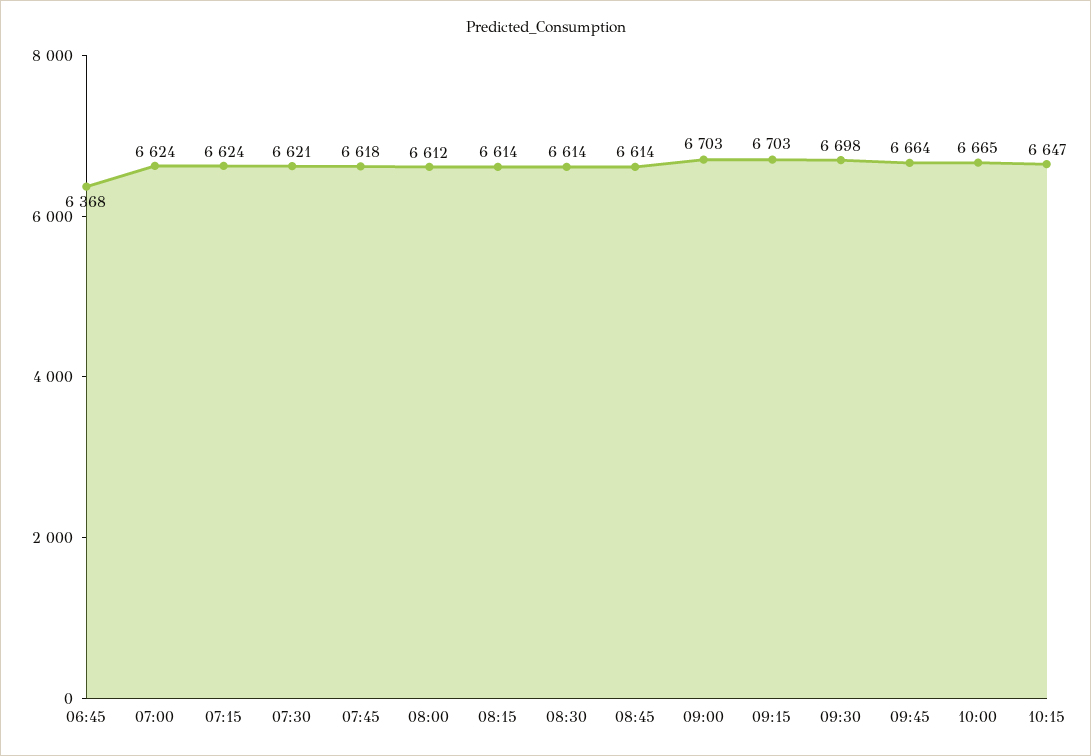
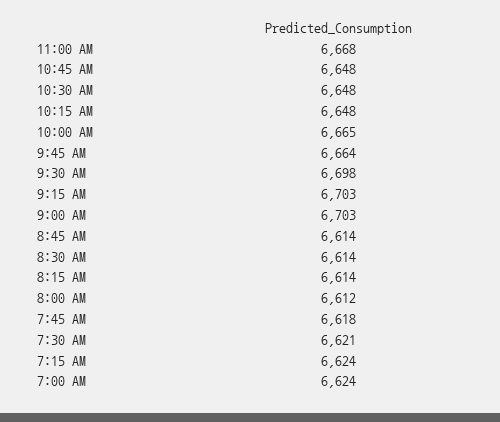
06:45: 6368 -> none
10:15: 6647 -> 6648
11:00 AM: none -> 6668
10:45 AM: none -> 6648
10:30 AM: none -> 6648

